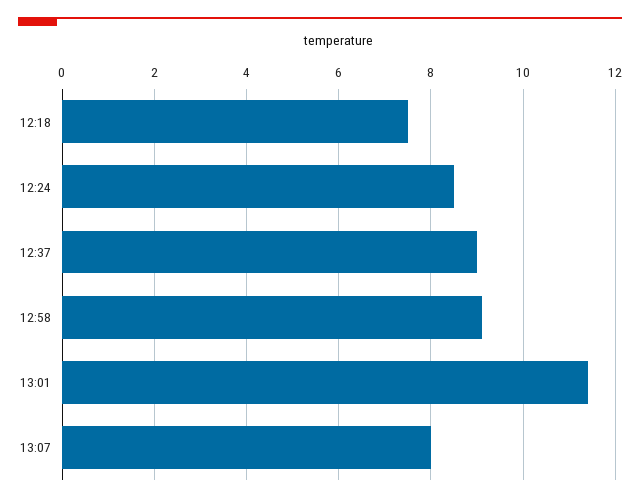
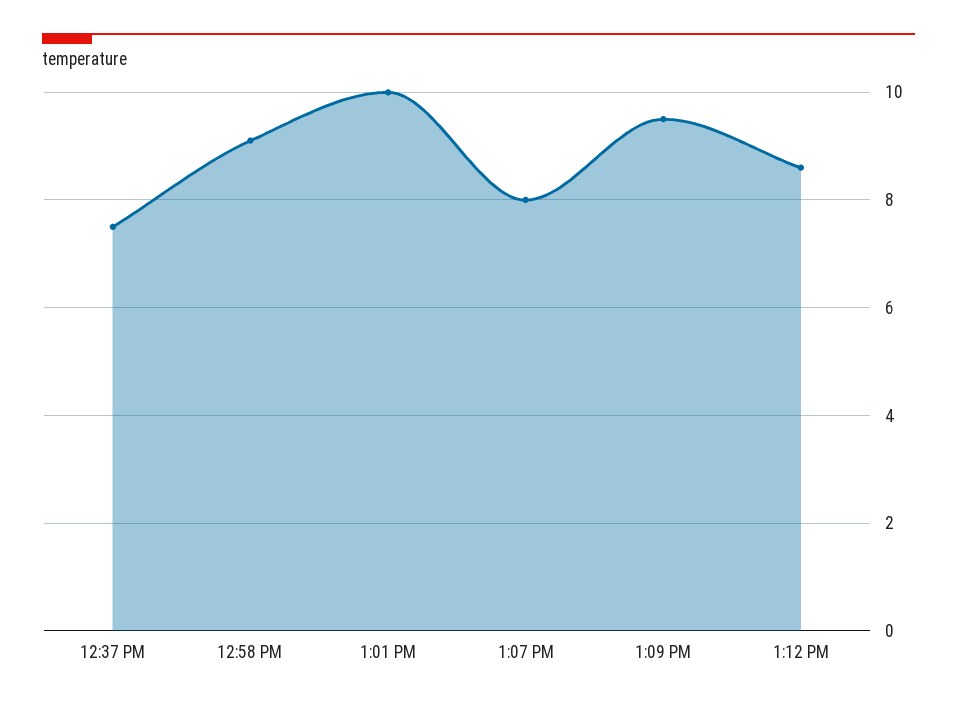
12:18: 7.5 -> none
12:24: 8.5 -> none
12:37: 9 -> 7.5
13:01: 11.5 -> 10
1:09 PM: none -> 9.5
1:12 PM: none -> 8.5

